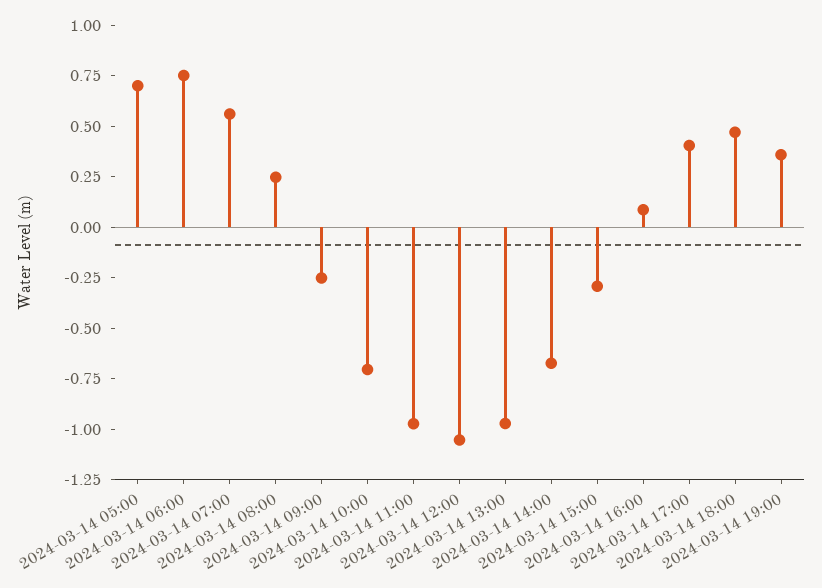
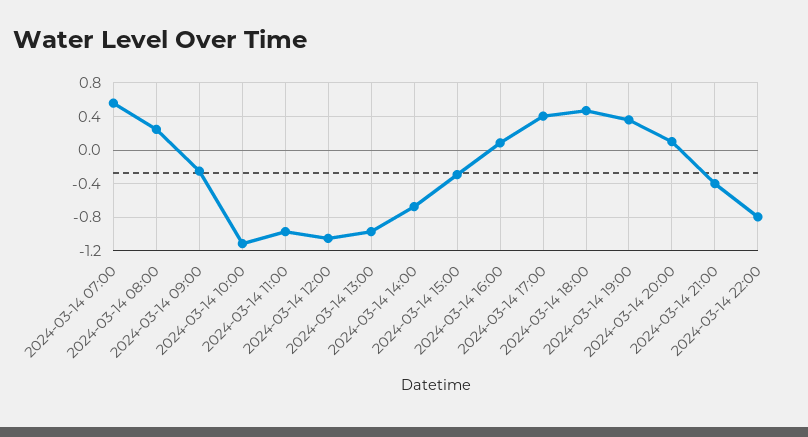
2024-03-14 05:00: 0.7 -> none
2024-03-14 06:00: 0.75 -> none
2024-03-14 10:00: -0.7 -> -1.1
2024-03-14 20:00: none -> 0.1
2024-03-14 21:00: none -> -0.4
2024-03-14 22:00: none -> -0.8

